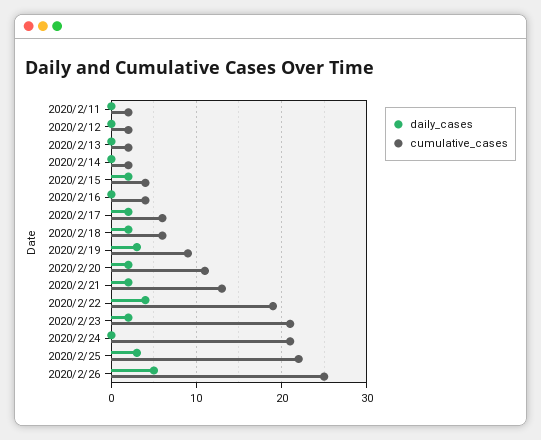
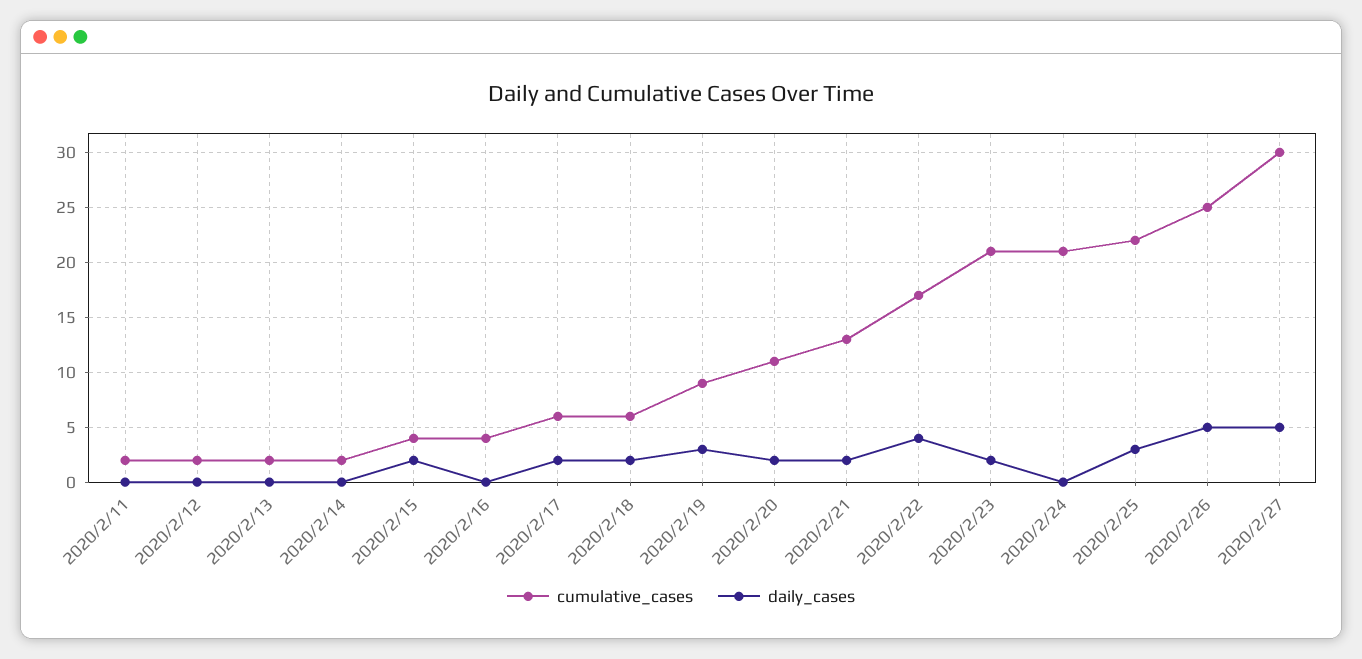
cumulative_cases, 2020/2/22: 19 -> 17
cumulative_cases, 2020/2/27: none -> 30
daily_cases, 2020/2/27: none -> 5

